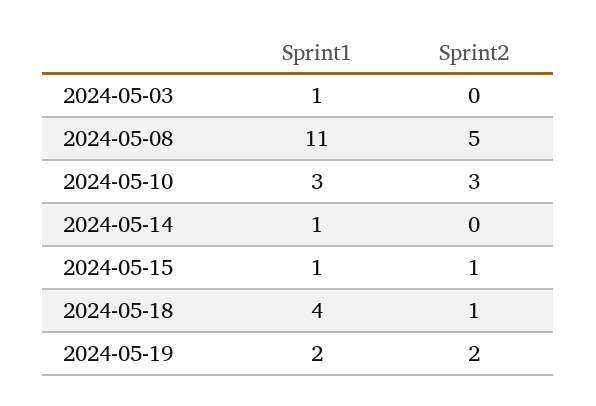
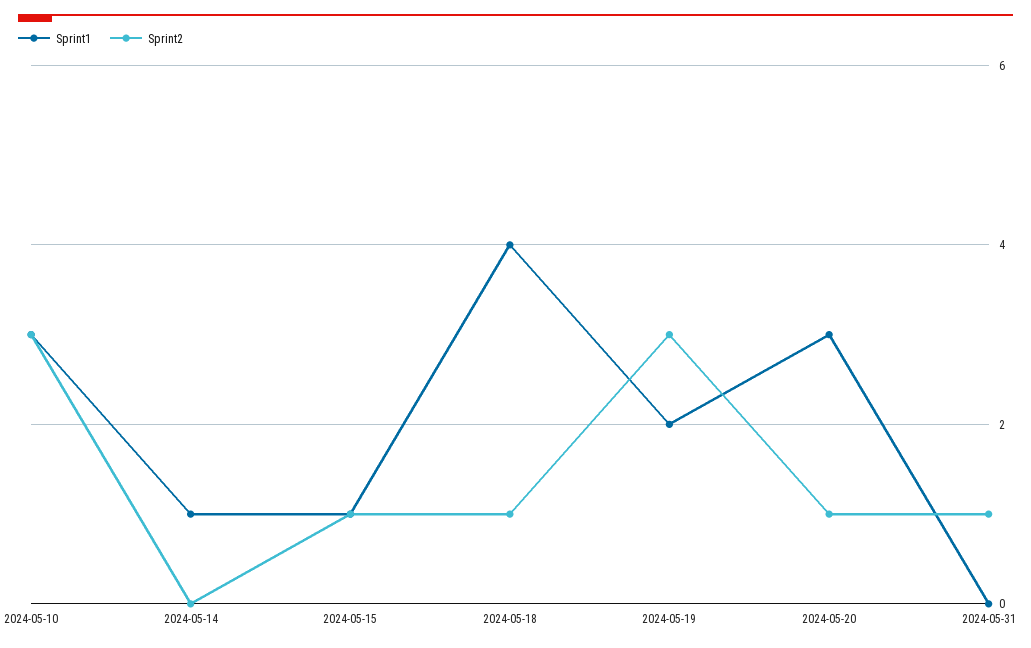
Sprint1, 2024-05-03: 1 -> none
Sprint2, 2024-05-03: 0 -> none
Sprint1, 2024-05-08: 11 -> none
Sprint2, 2024-05-08: 5 -> none
Sprint2, 2024-05-19: 2 -> 3
Sprint1, 2024-05-20: none -> 3
Sprint2, 2024-05-20: none -> 1
Sprint1, 2024-05-31: none -> 0
Sprint2, 2024-05-31: none -> 1

